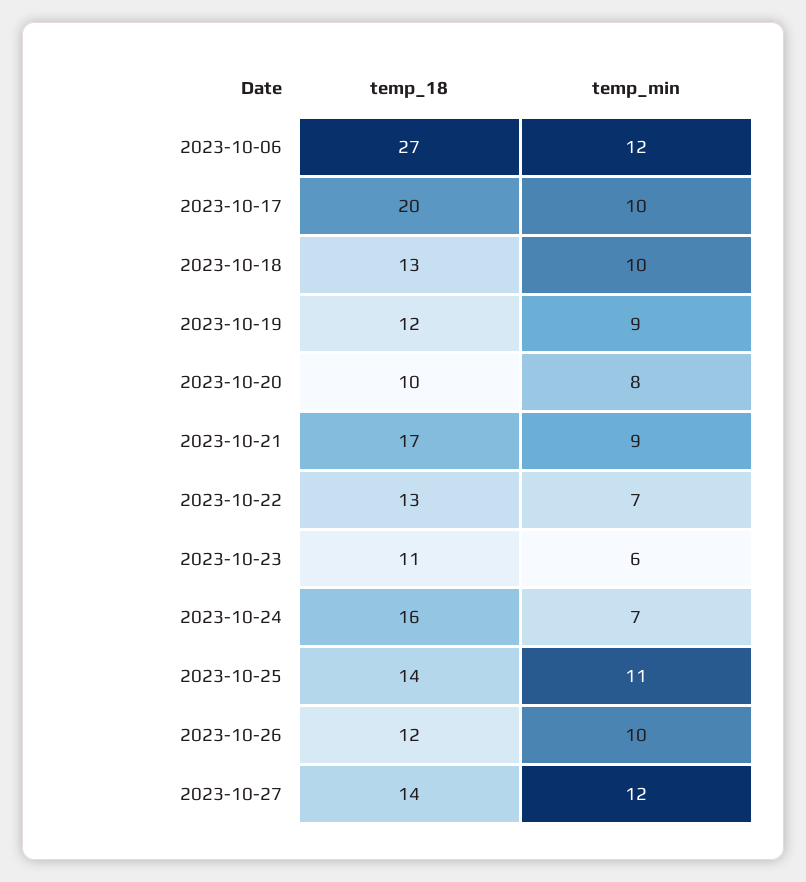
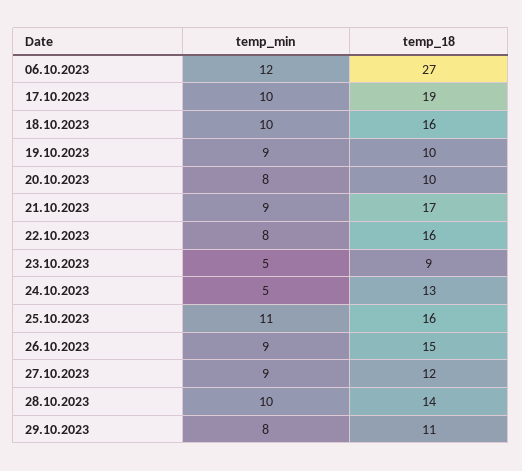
temp_18, 2023-10-17: 20 -> 19
temp_18, 2023-10-18: 13 -> 16
temp_18, 2023-10-19: 12 -> 10
temp_18, 2023-10-22: 13 -> 16
temp_min, 2023-10-22: 7 -> 8
temp_18, 2023-10-23: 11 -> 9
temp_min, 2023-10-23: 6 -> 5
temp_18, 2023-10-24: 16 -> 13
temp_min, 2023-10-24: 7 -> 5
temp_18, 2023-10-25: 14 -> 16
temp_18, 2023-10-26: 12 -> 15
temp_min, 2023-10-26: 10 -> 9
temp_18, 2023-10-27: 14 -> 12
temp_min, 2023-10-27: 12 -> 9
temp_min, 28.10.2023: none -> 10
temp_18, 28.10.2023: none -> 14
temp_min, 29.10.2023: none -> 8
temp_18, 29.10.2023: none -> 11

